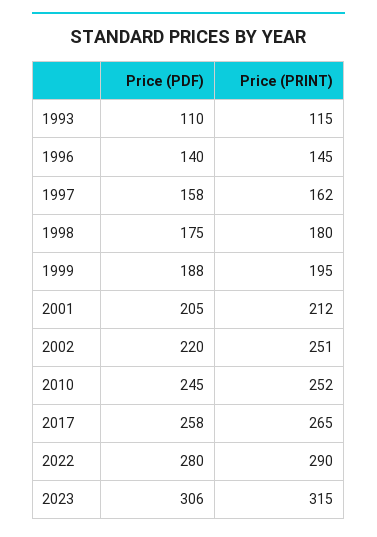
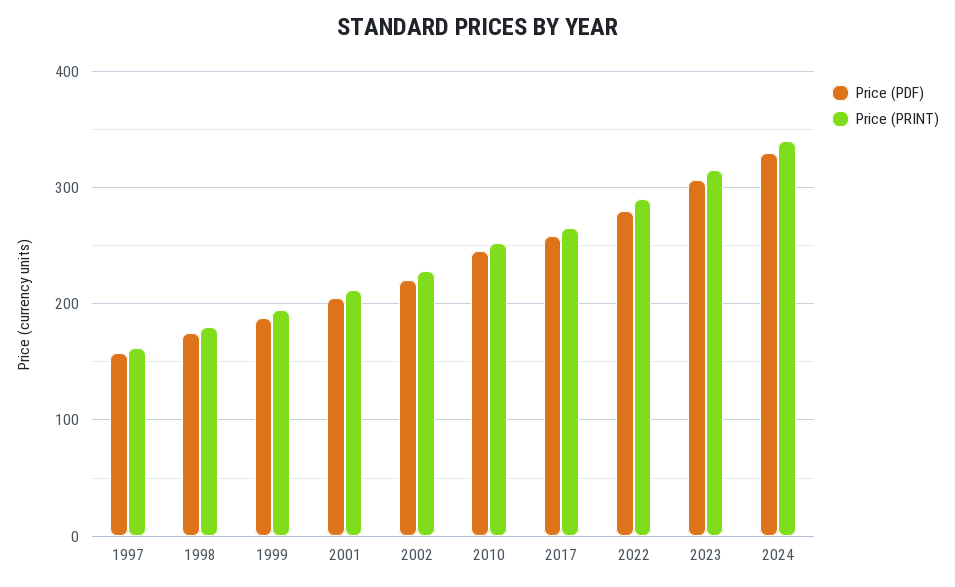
Price (PDF), 1993: 110 -> none
Price (PRINT), 1993: 115 -> none
Price (PDF), 1996: 140 -> none
Price (PRINT), 1996: 145 -> none
Price (PRINT), 2002: 251 -> 230
Price (PDF), 2024: none -> 330
Price (PRINT), 2024: none -> 340

